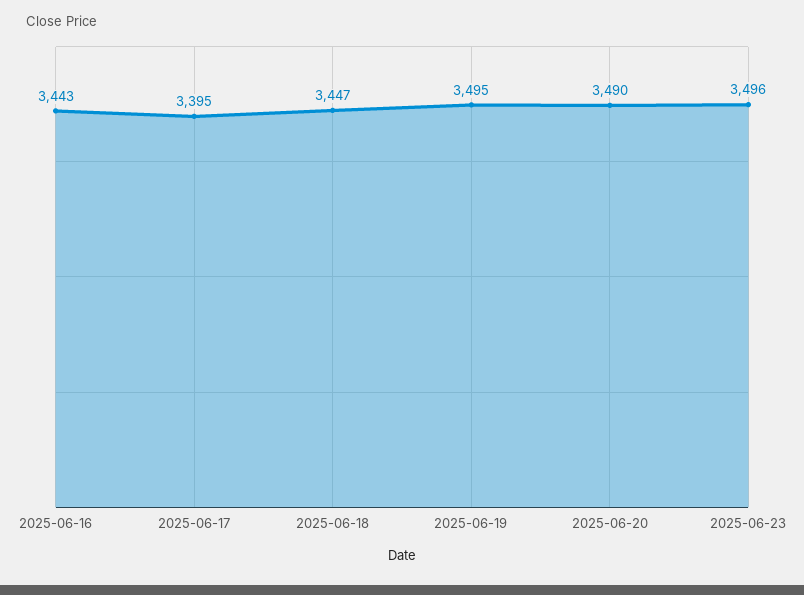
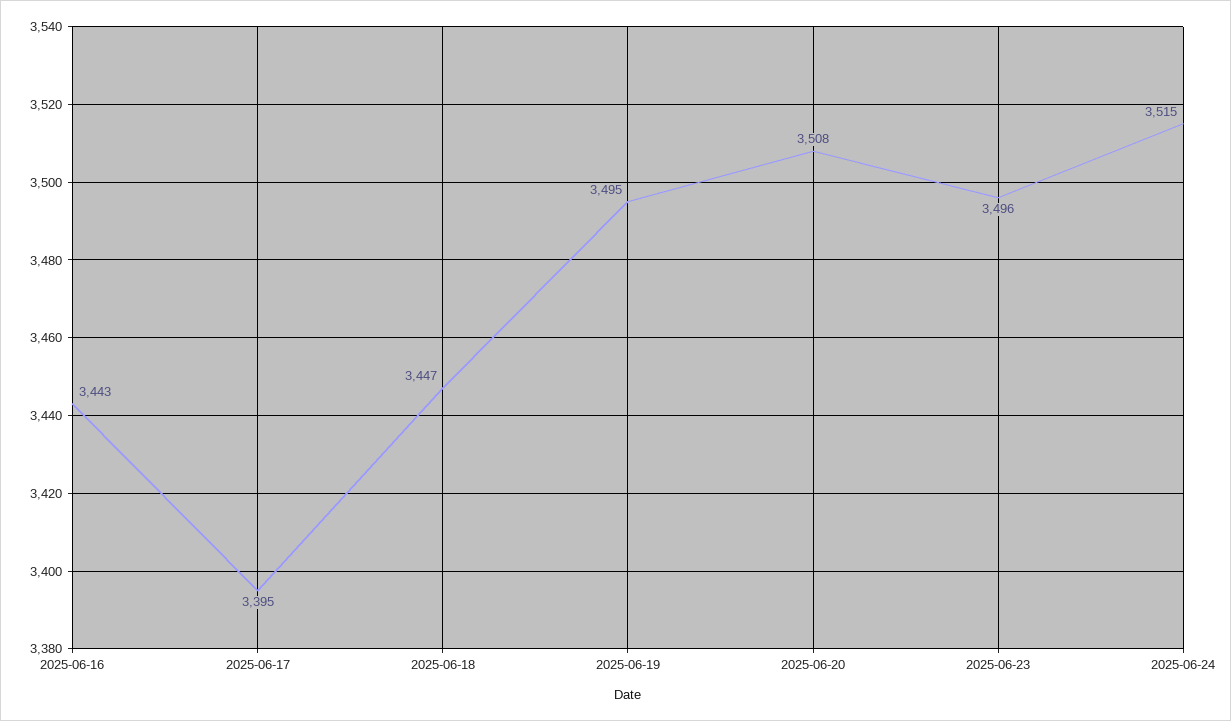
2025-06-20: 3490 -> 3508
2025-06-24: none -> 3515

